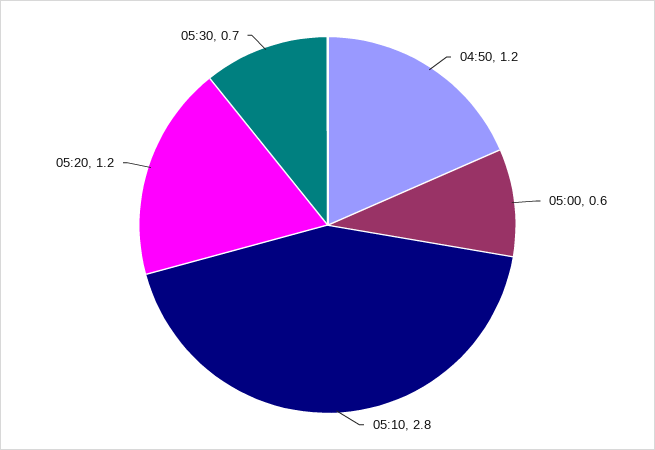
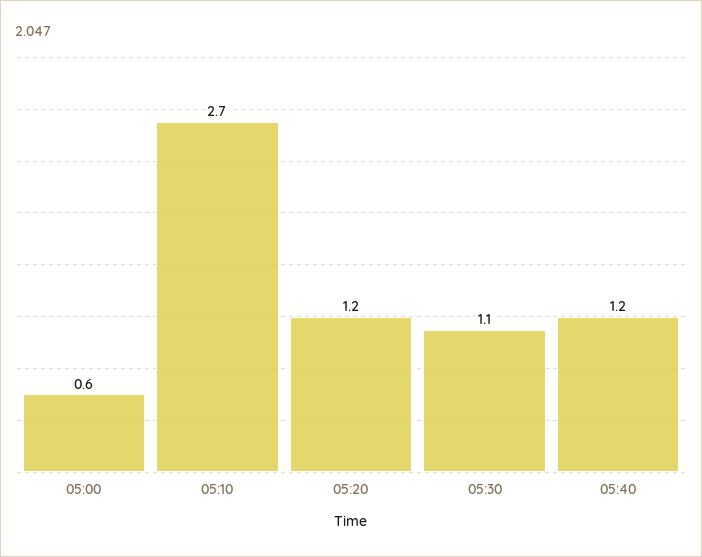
04:50: 1.2 -> none
05:10: 2.8 -> 2.7
05:30: 0.7 -> 1.1
05:40: none -> 1.2

